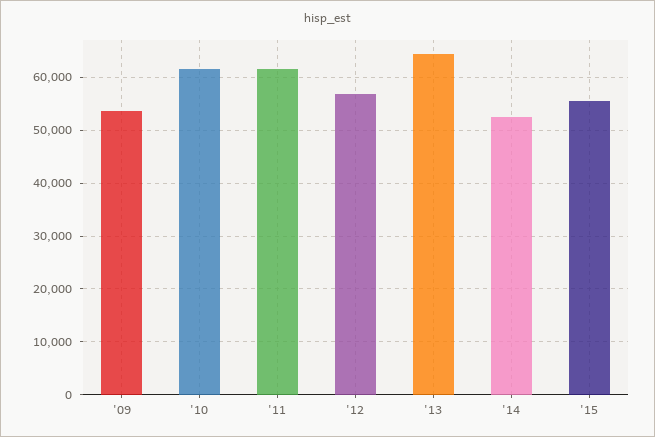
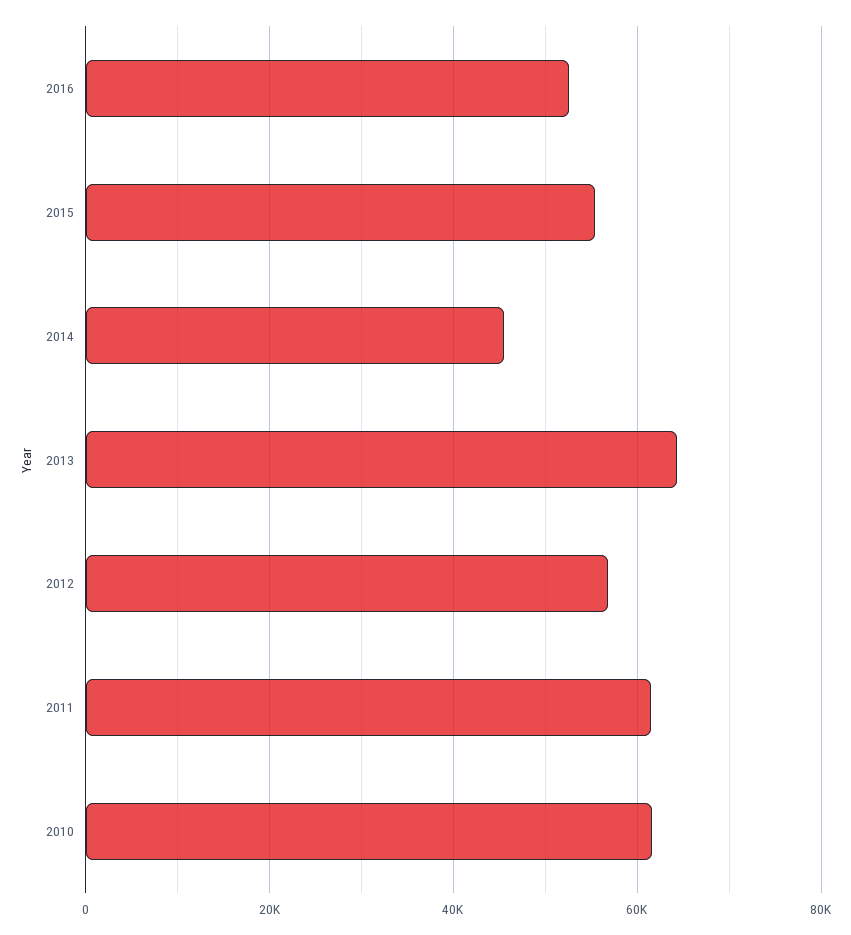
'09: 54000 -> none
'14: 52000 -> 46000
2016: none -> 52000

